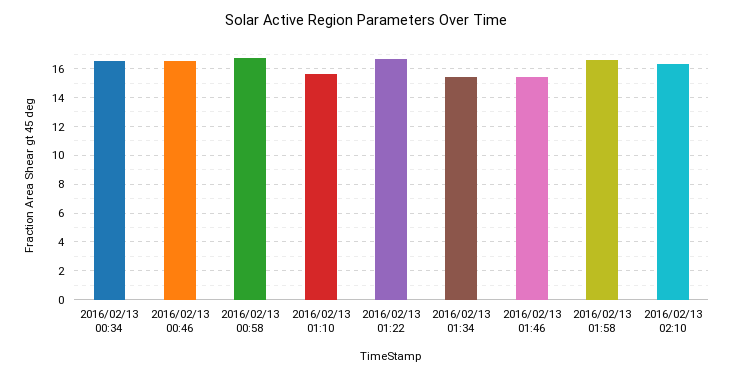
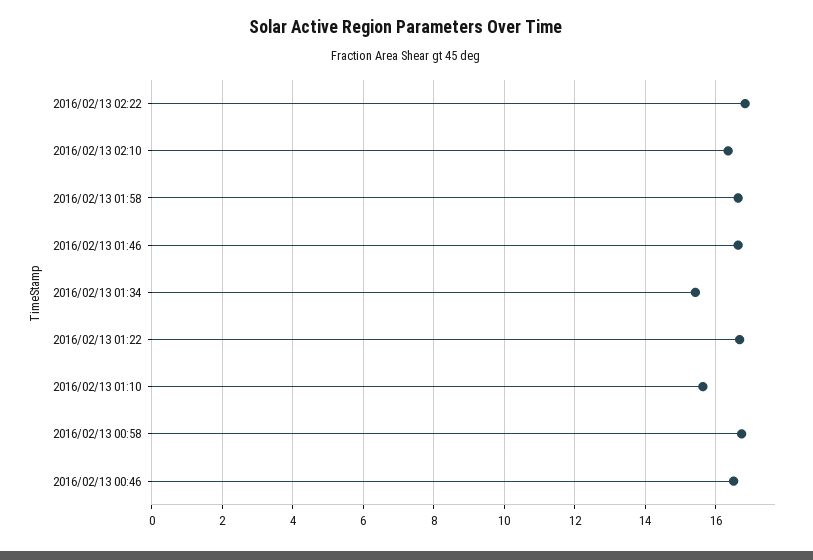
2016/02/13 00:34: 16.5 -> none
2016/02/13 01:46: 15.5 -> 16.6
2016/02/13 02:22: none -> 16.8

